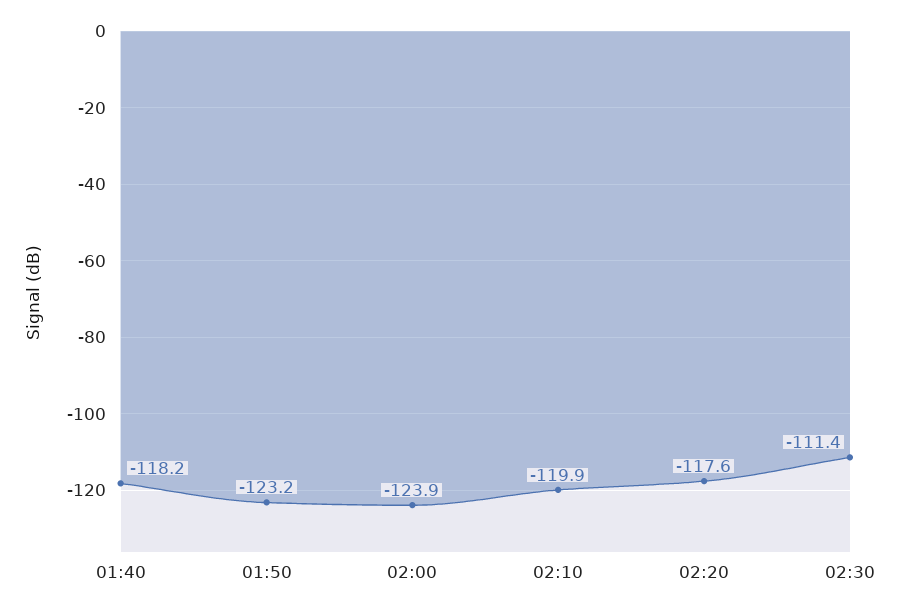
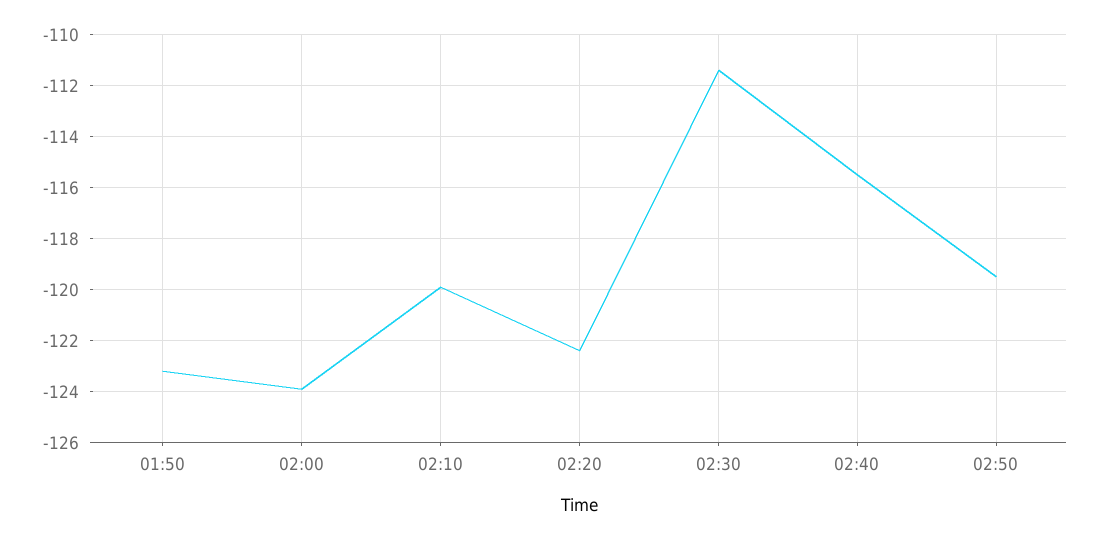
01:40: -118.2 -> none
02:20: -117.6 -> -122.5
02:40: none -> -115.5
02:50: none -> -119.5

